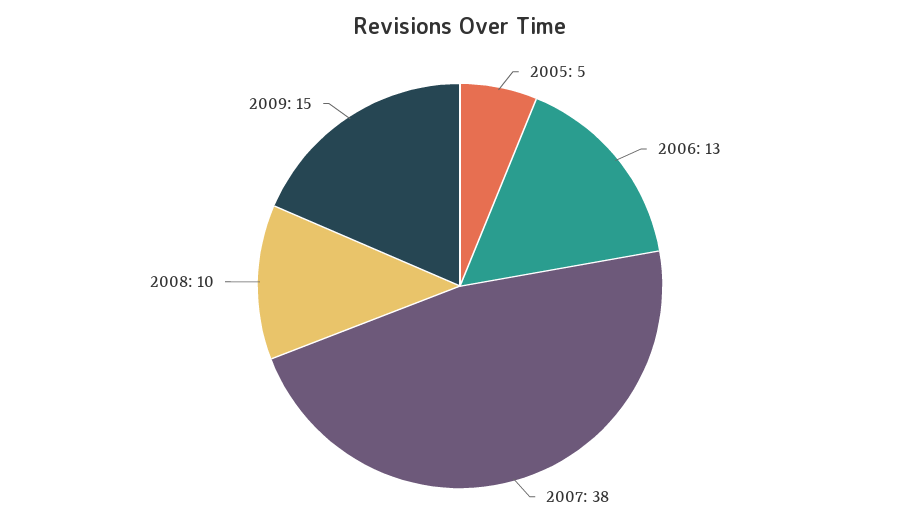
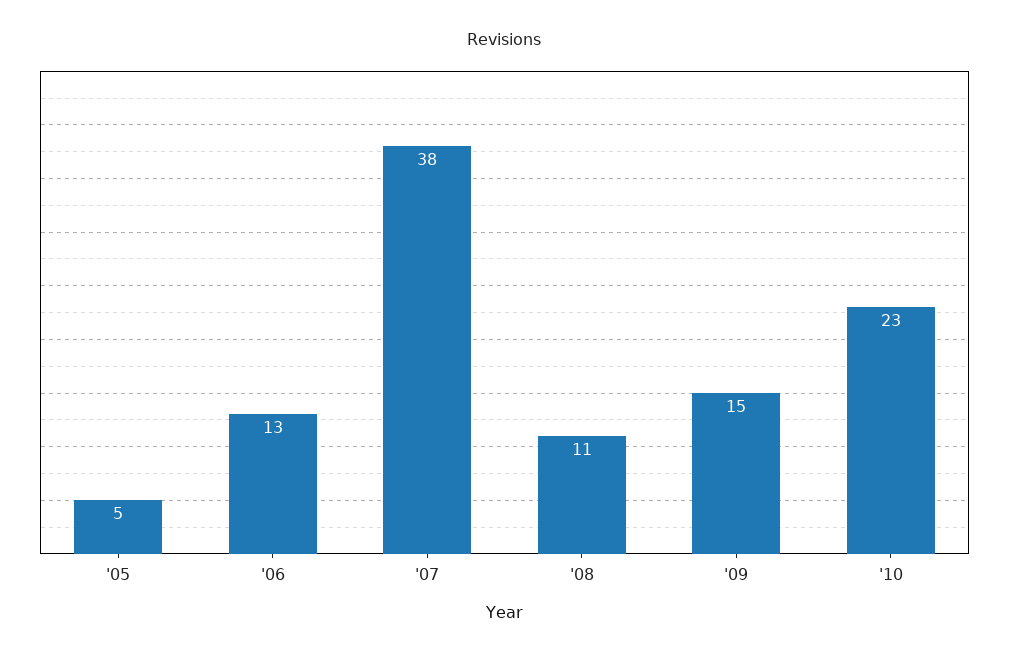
2008: 10 -> 11
'10: none -> 23

